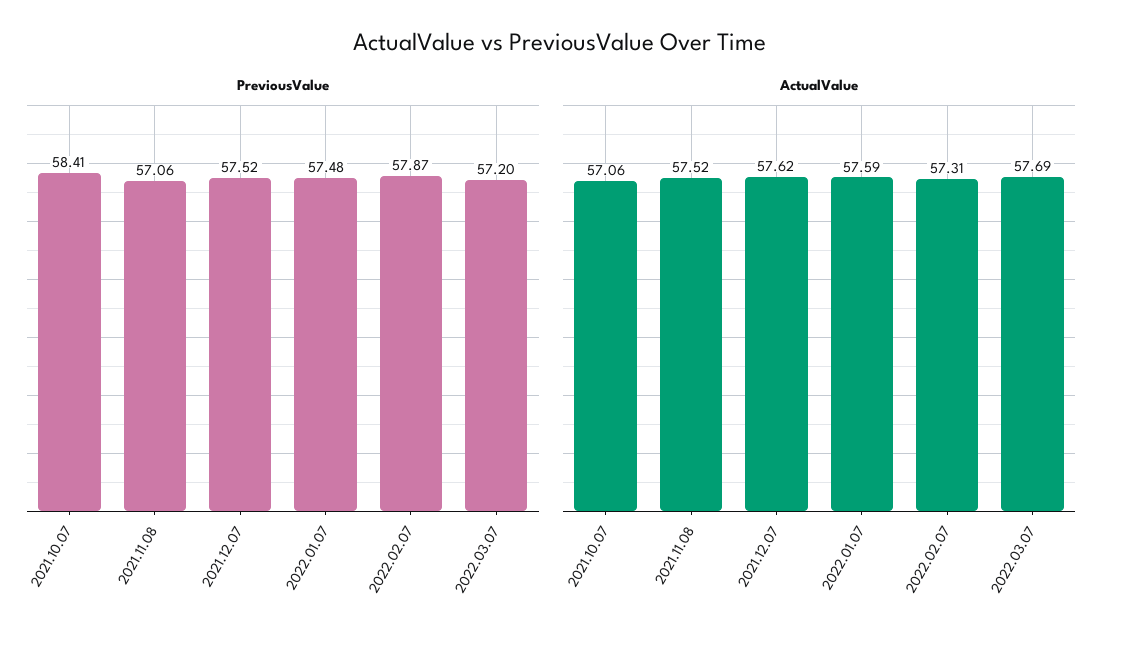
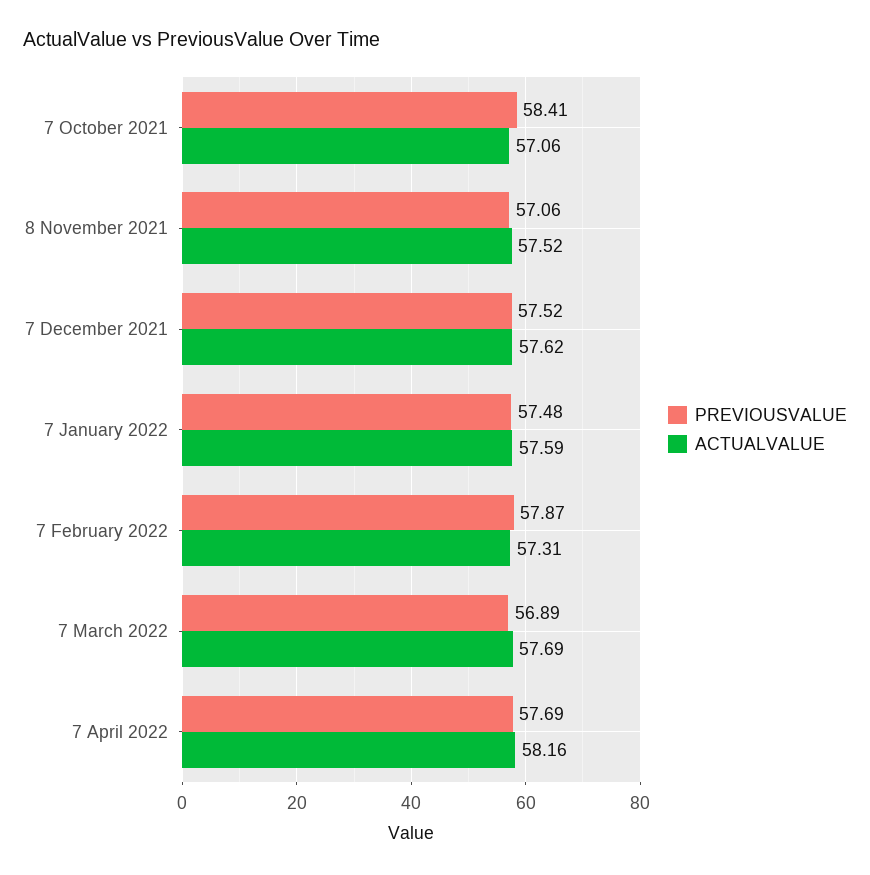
PreviousValue, 2022.03.07: 57.2 -> 56.89
PreviousValue, 7 April 2022: none -> 57.69
ActualValue, 7 April 2022: none -> 58.16

